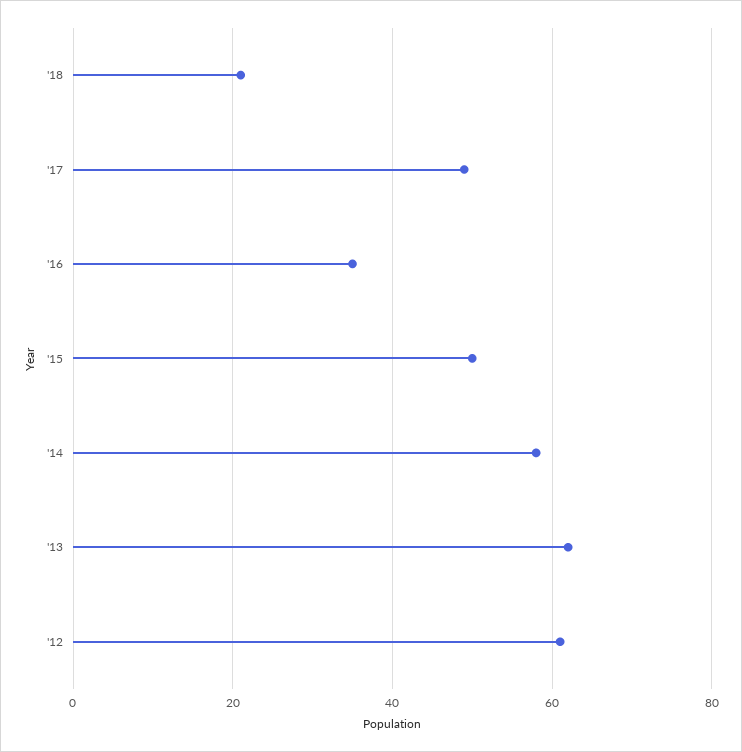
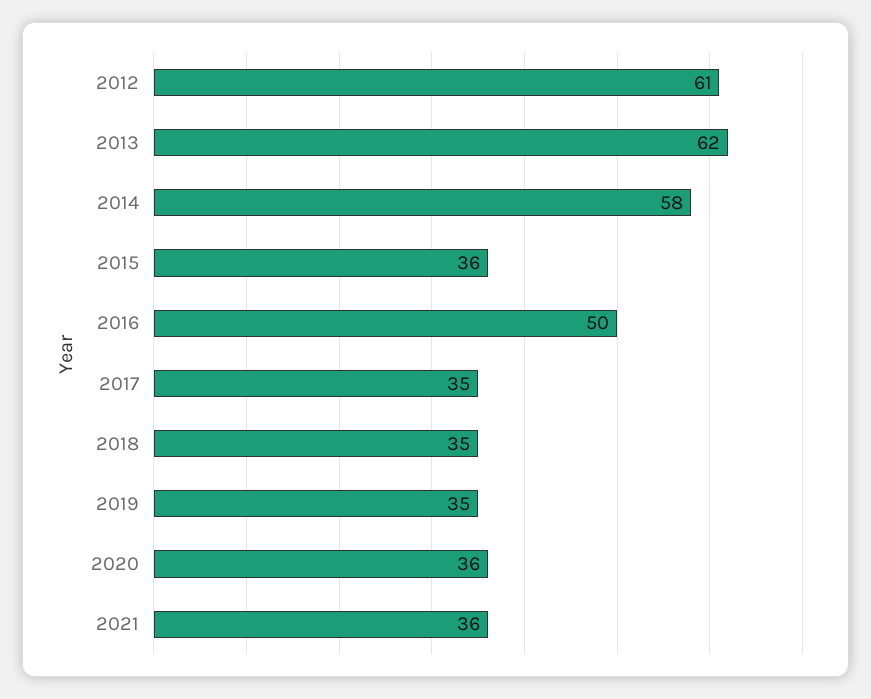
'18: 20 -> 35
'17: 50 -> 35
'16: 35 -> 50
'15: 50 -> 36
2019: none -> 35
2020: none -> 36
2021: none -> 36

